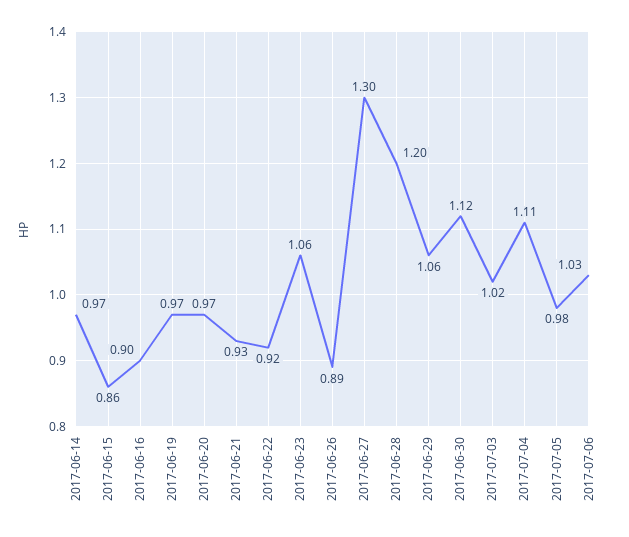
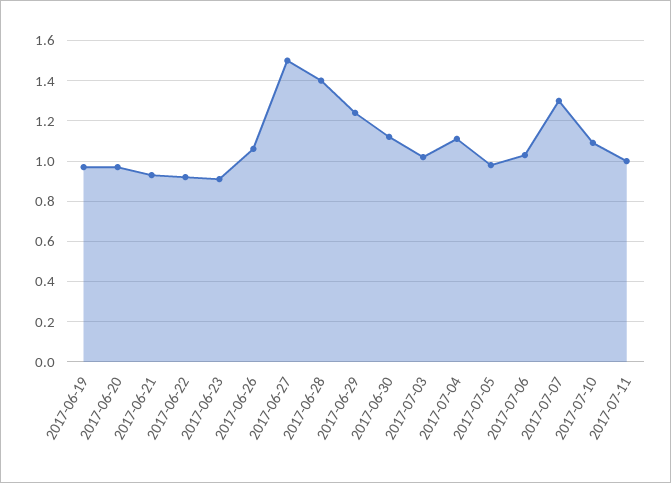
2017-06-14: 0.97 -> none
2017-06-15: 0.86 -> none
2017-06-16: 0.9 -> none
2017-06-23: 1.06 -> 0.9
2017-06-26: 0.89 -> 1.05
2017-06-27: 1.3 -> 1.5
2017-06-28: 1.2 -> 1.4
2017-06-29: 1.06 -> 1.25
2017-07-07: none -> 1.3
2017-07-10: none -> 1.1
2017-07-11: none -> 1

